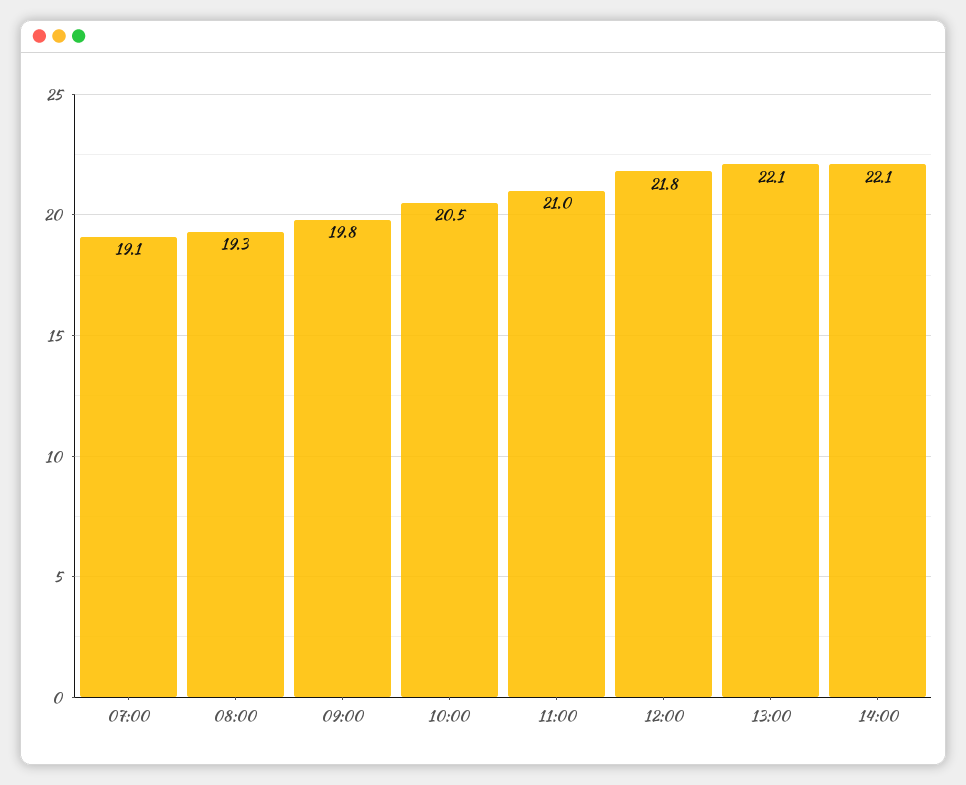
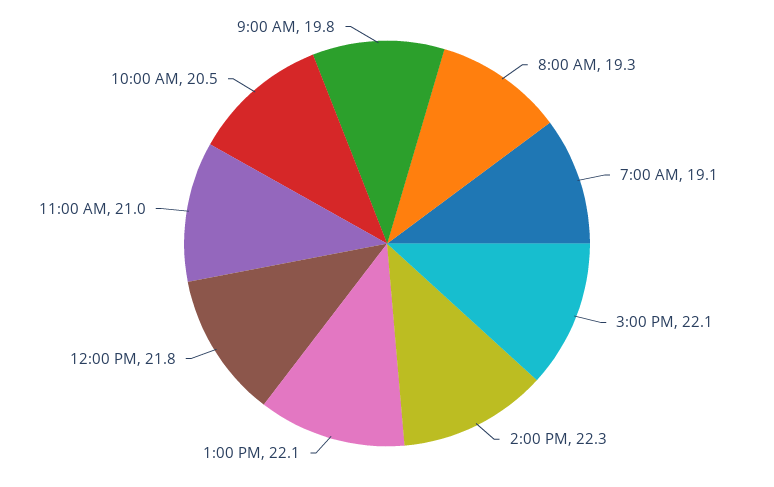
14:00: 22.1 -> 22.3
3:00 PM: none -> 22.1

